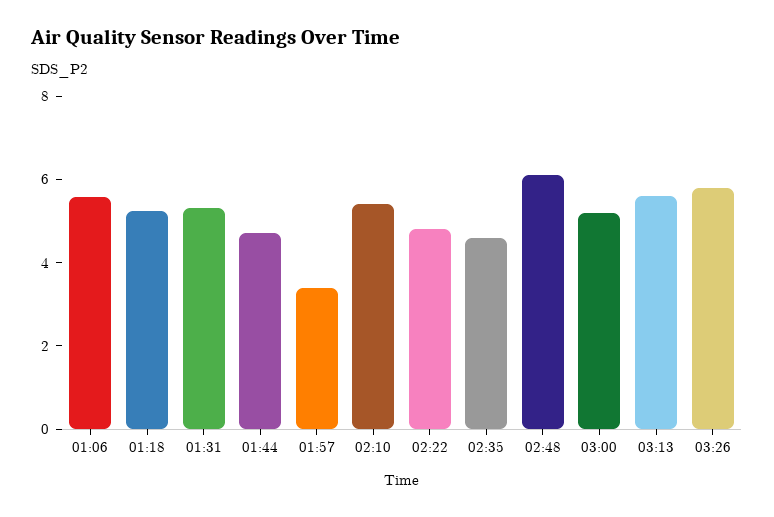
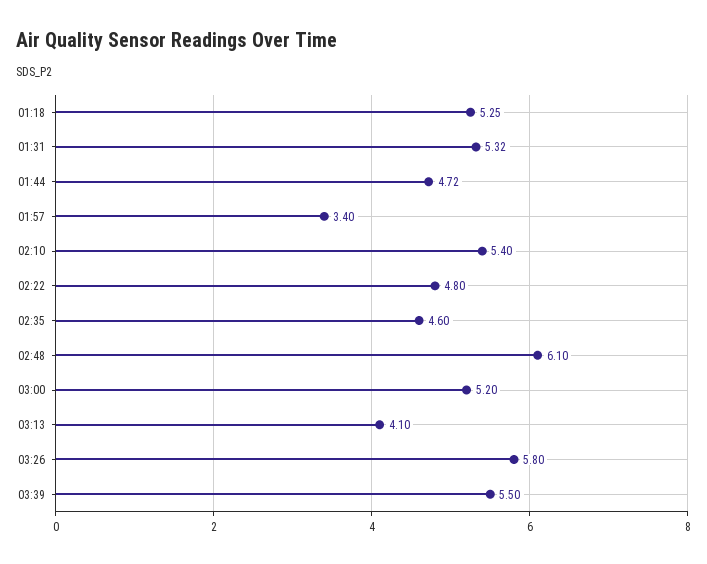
01:06: 5.5 -> none
03:13: 5.5 -> 4.1
03:39: none -> 5.5

